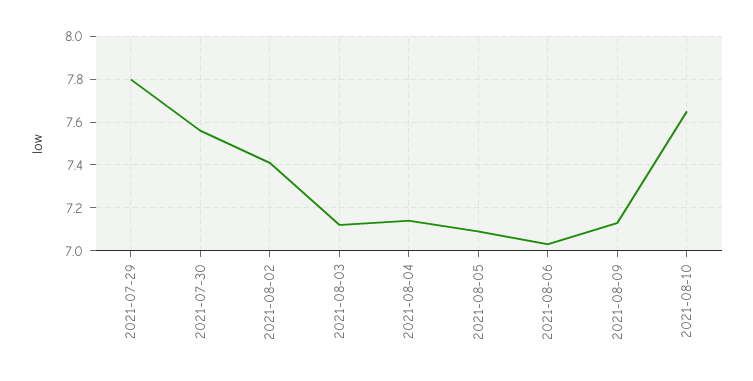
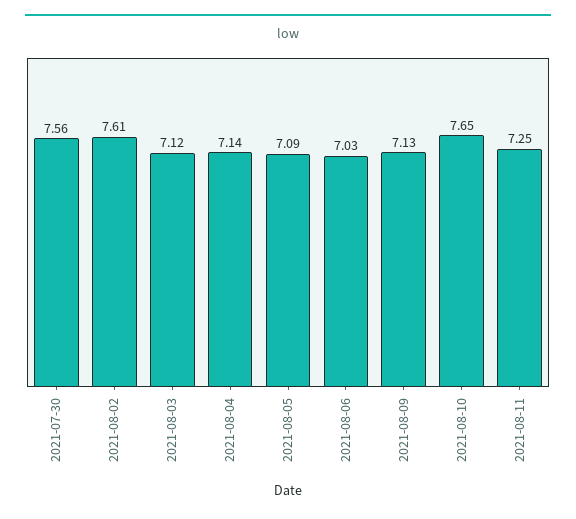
2021-07-29: 7.8 -> none
2021-08-02: 7.4 -> 7.61
2021-08-11: none -> 7.25

